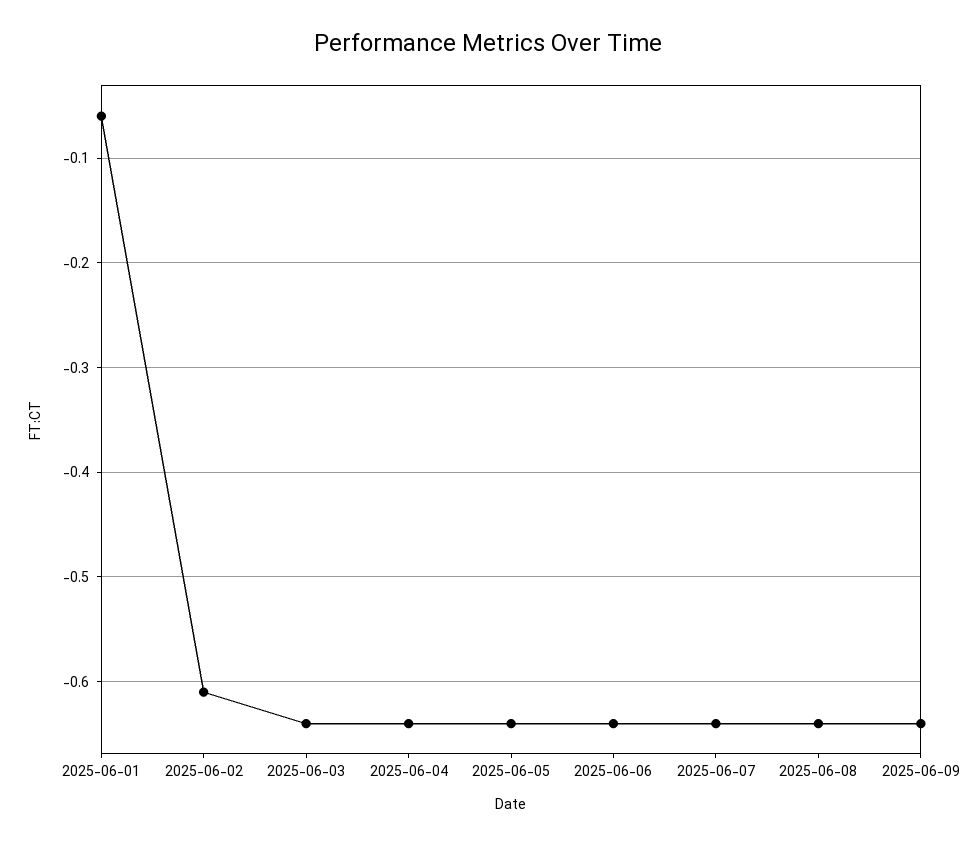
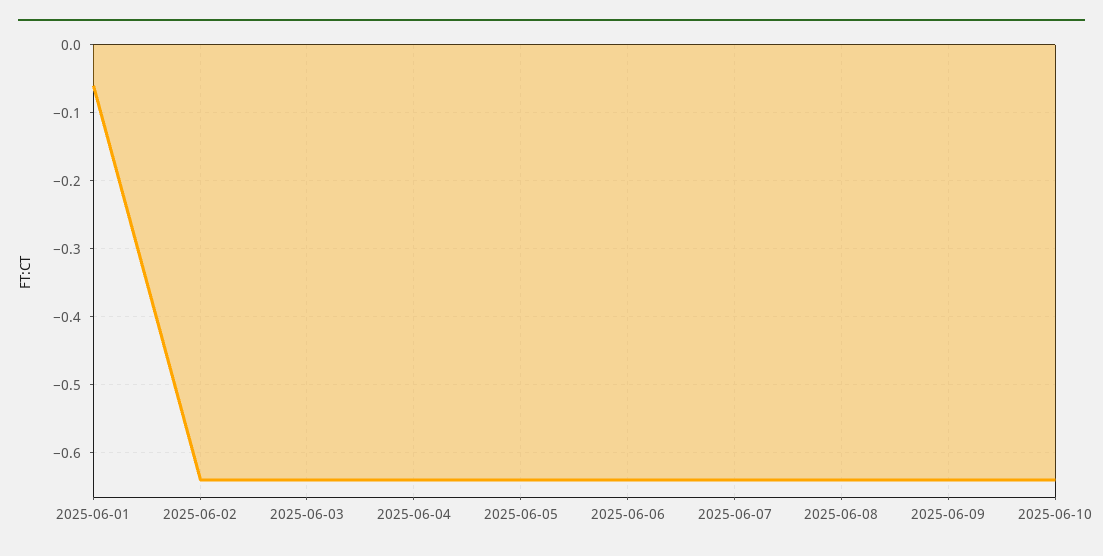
2025-06-02: -0.61 -> -0.64
2025-06-10: none -> -0.64

